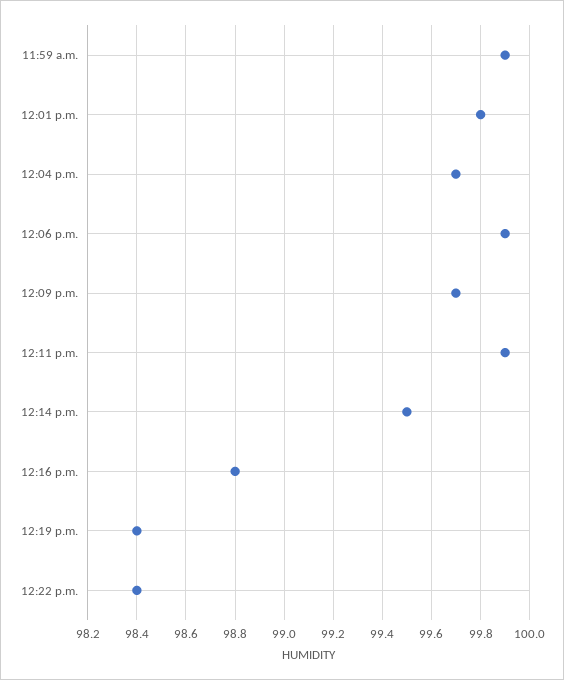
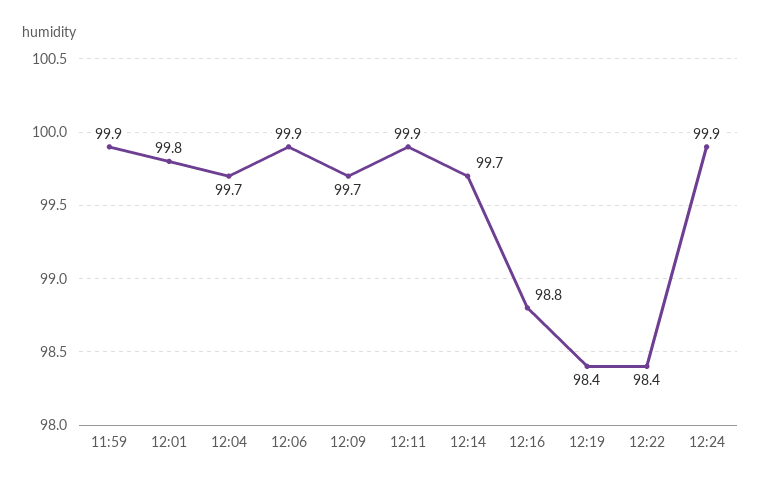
12:14 p.m.: 99.5 -> 99.7
12:24: none -> 99.9

